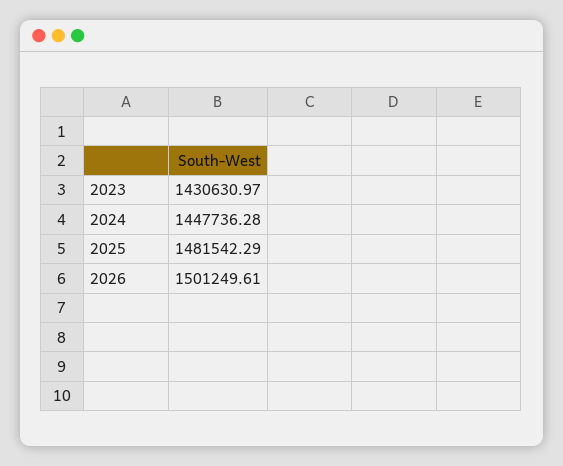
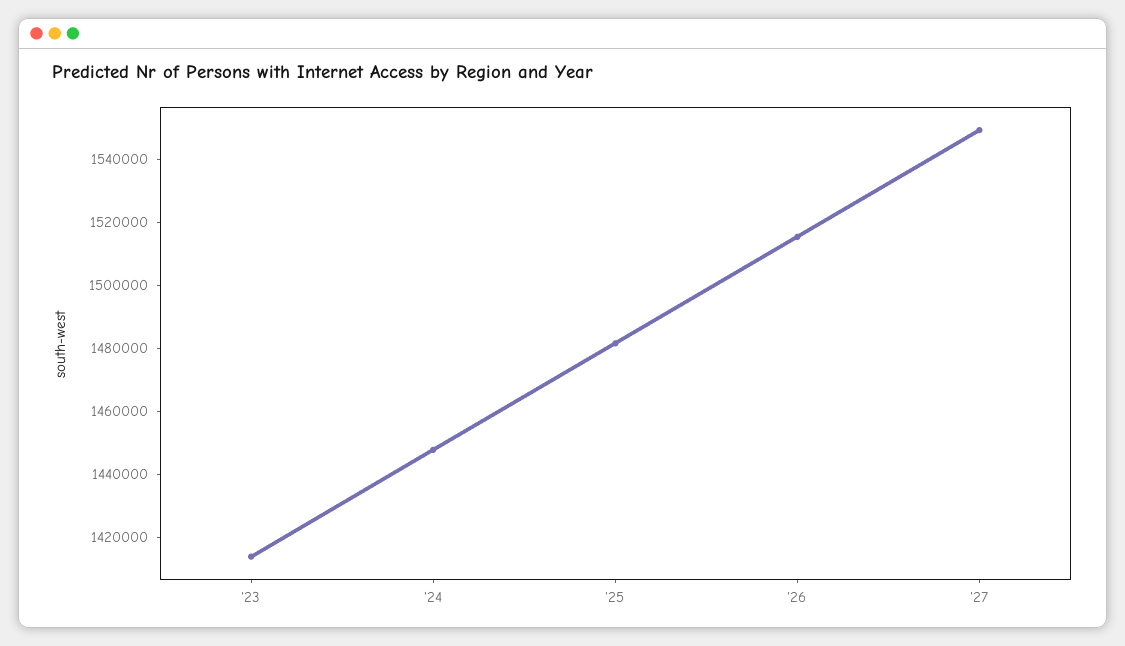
2023: 1430630.97 -> 1415000
2026: 1501249.61 -> 1515000
'27: none -> 1550000

